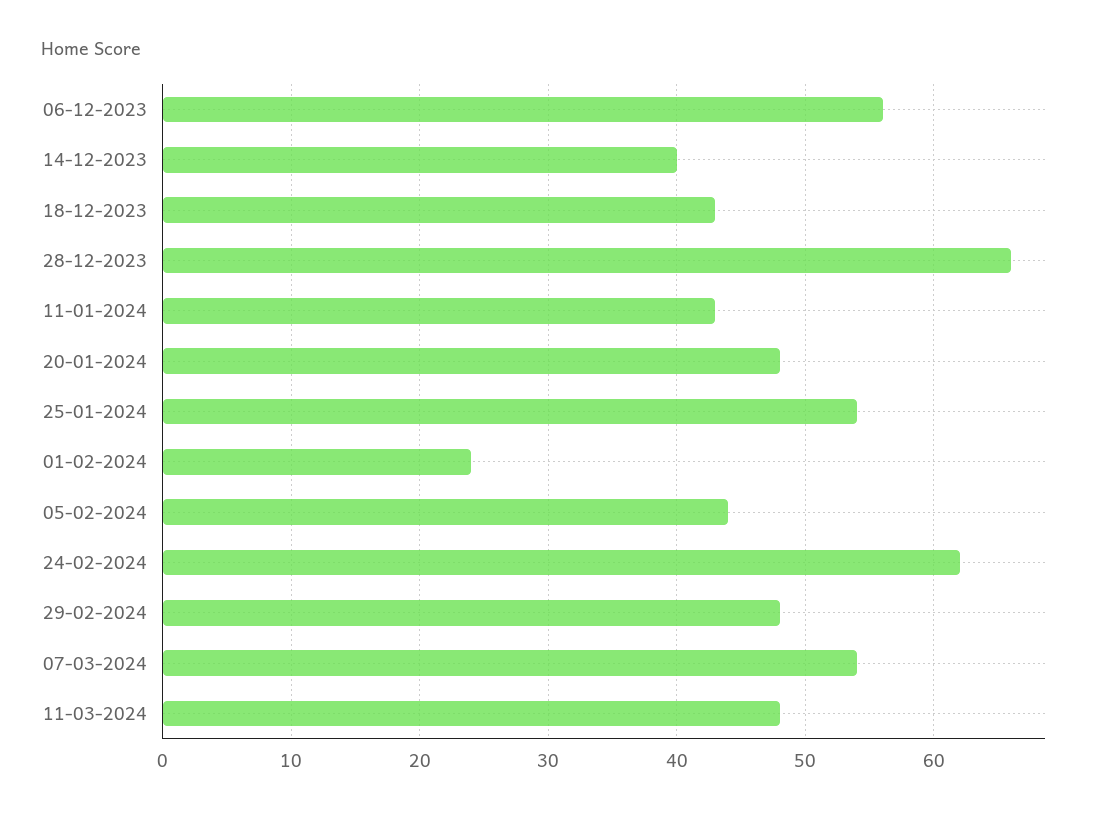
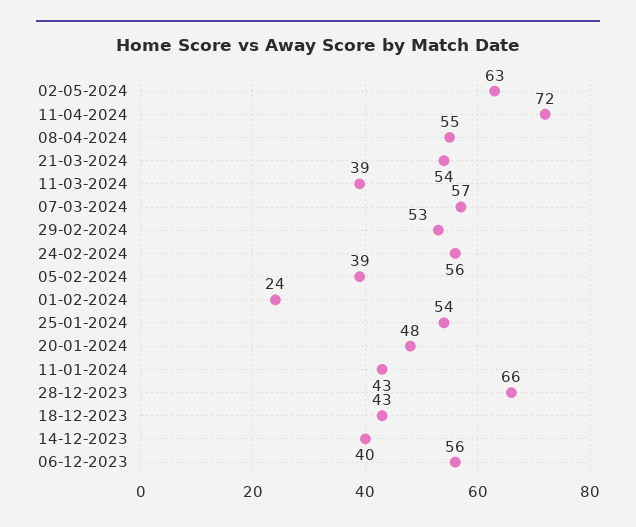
05-02-2024: 44 -> 39
24-02-2024: 62 -> 56
29-02-2024: 48 -> 53
07-03-2024: 54 -> 57
11-03-2024: 48 -> 39
02-05-2024: none -> 63
11-04-2024: none -> 72
08-04-2024: none -> 55
21-03-2024: none -> 54

